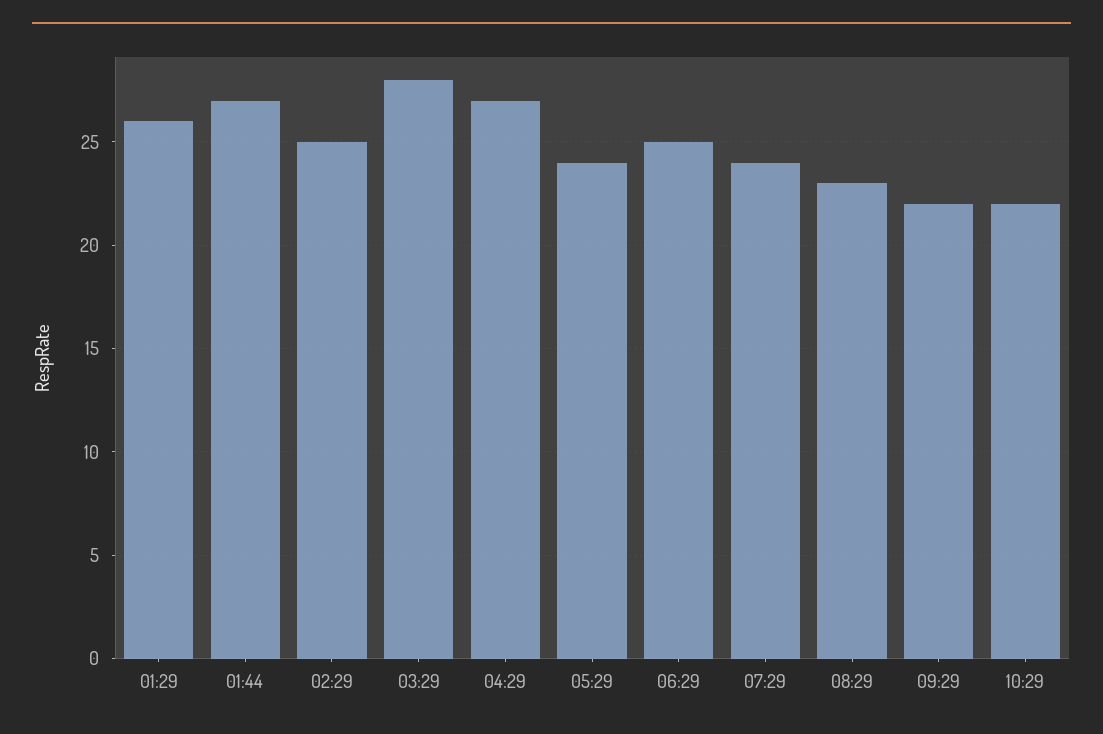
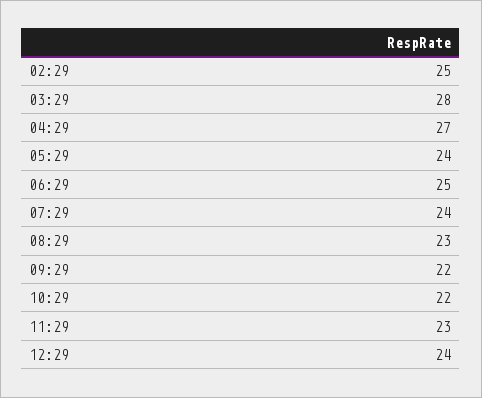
01:29: 26 -> none
01:44: 27 -> none
11:29: none -> 23
12:29: none -> 24

